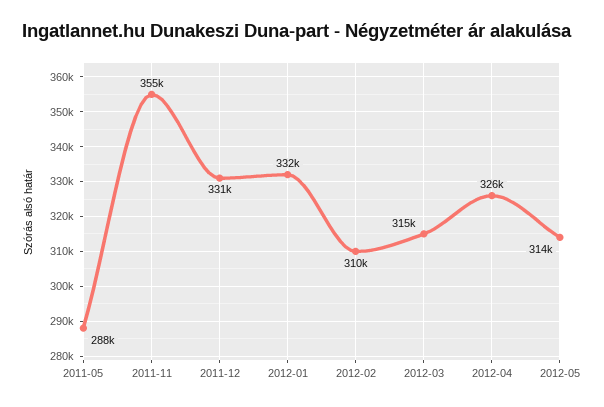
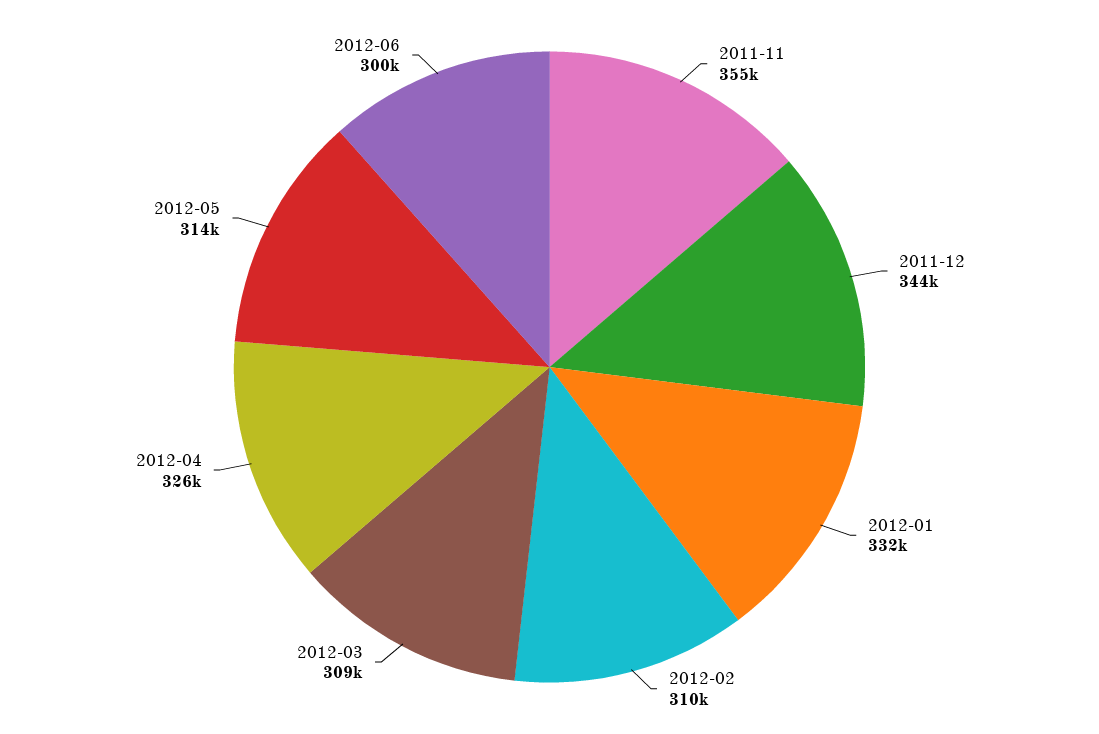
2011-05: 288000 -> none
2011-12: 331000 -> 344000
2012-03: 315000 -> 309000
2012-06: none -> 300000

